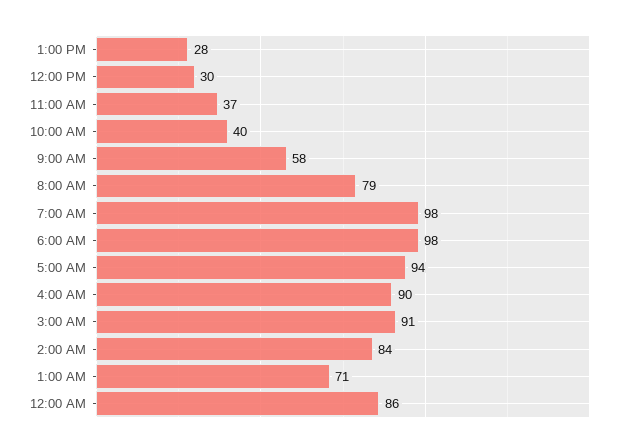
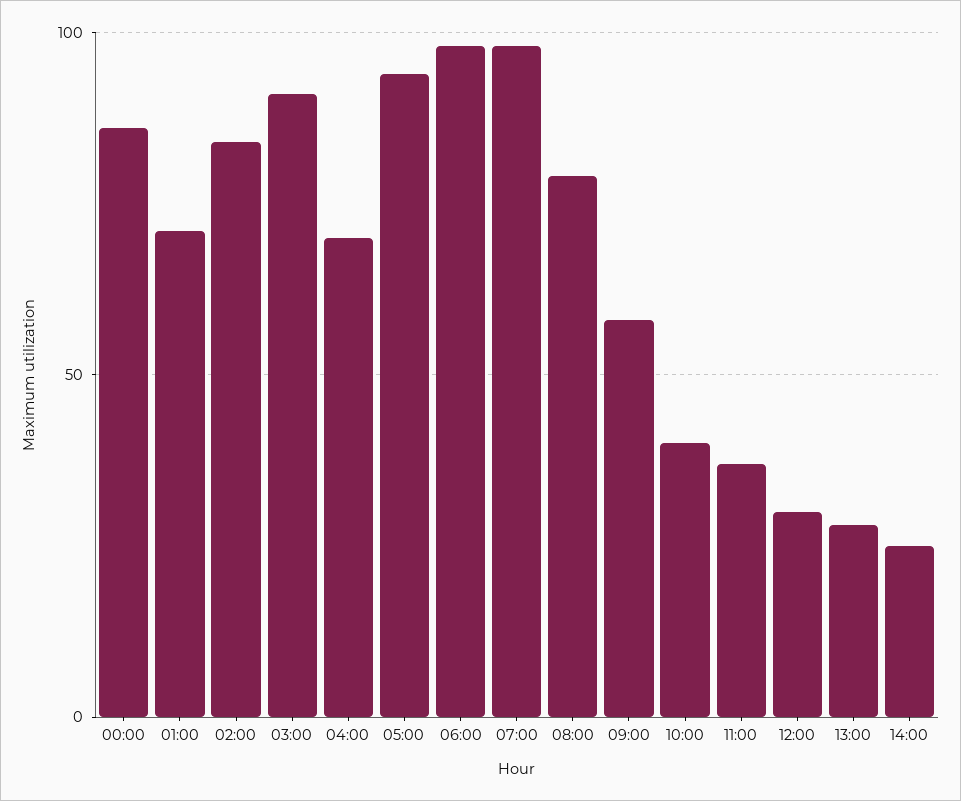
4:00 AM: 90 -> 70
14:00: none -> 25

